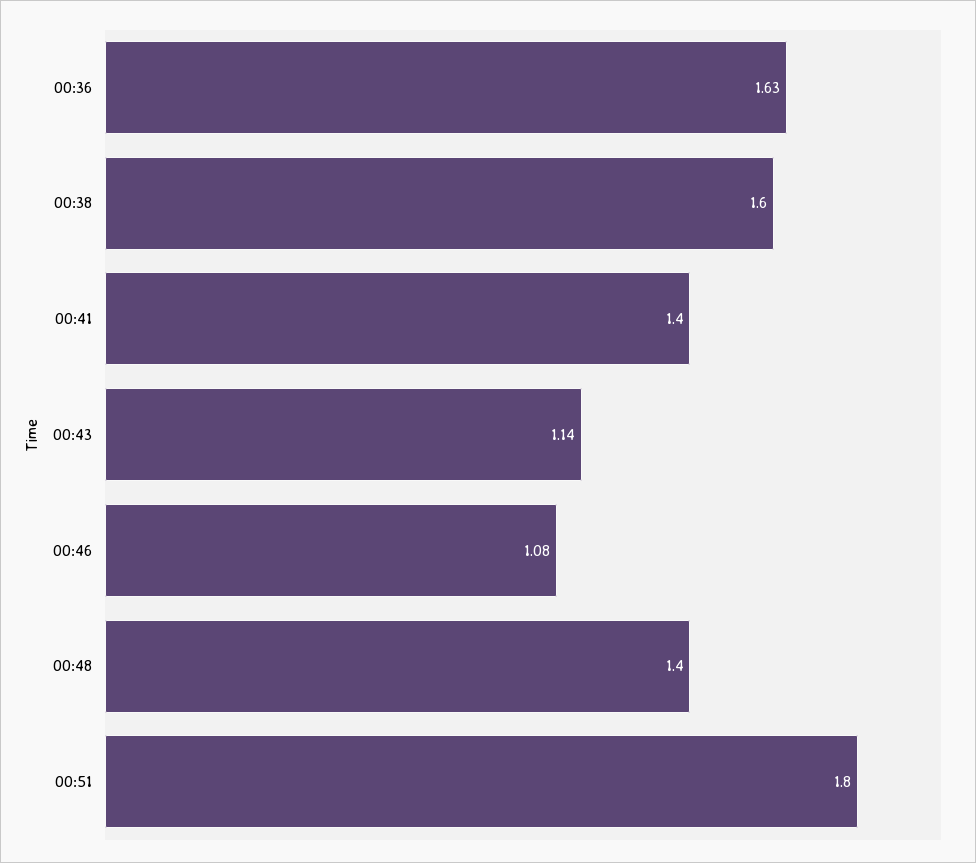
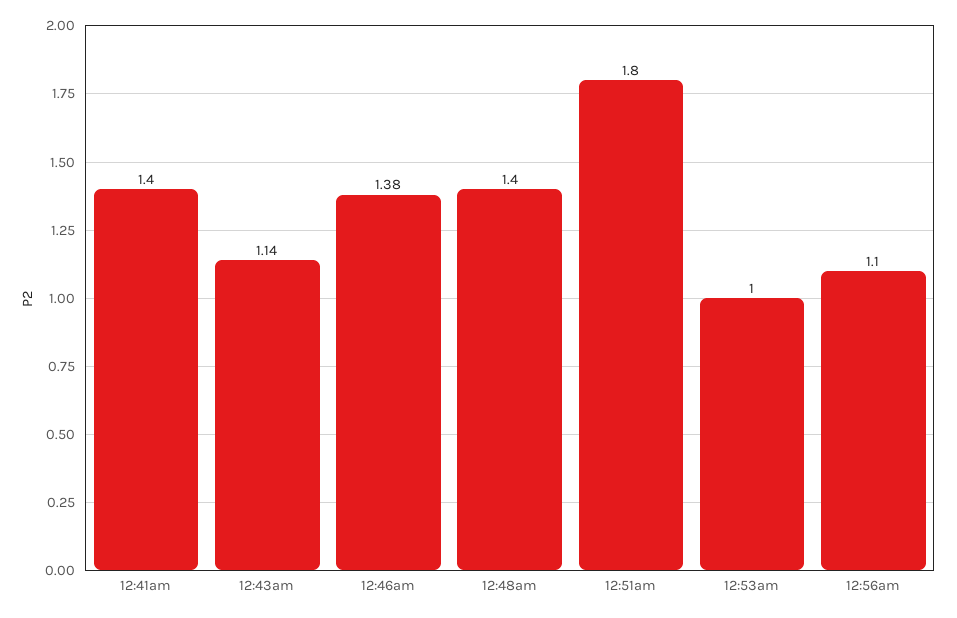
00:36: 1.63 -> none
00:38: 1.6 -> none
00:46: 1.08 -> 1.38
12:53am: none -> 1
12:56am: none -> 1.1

